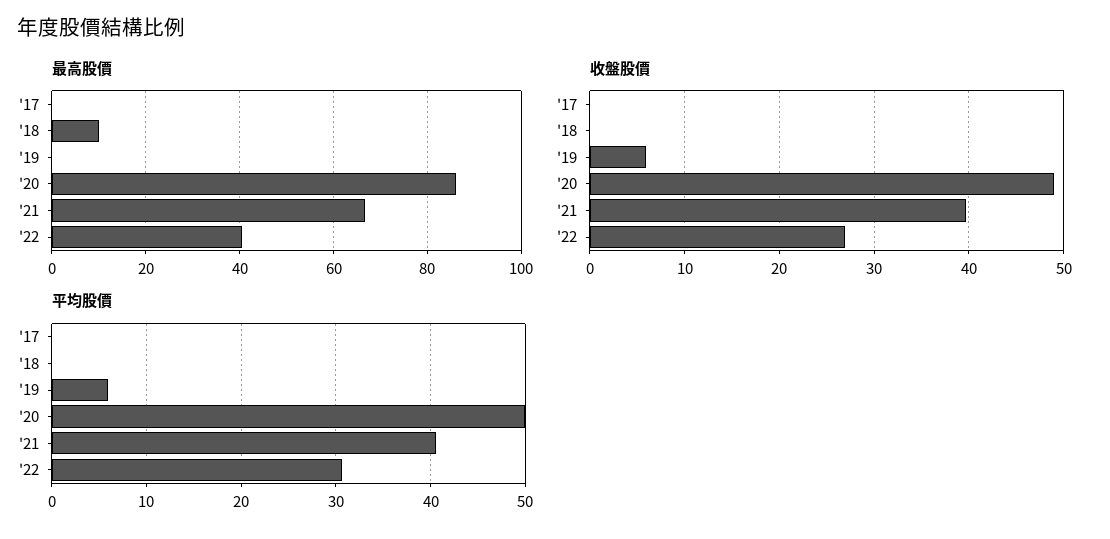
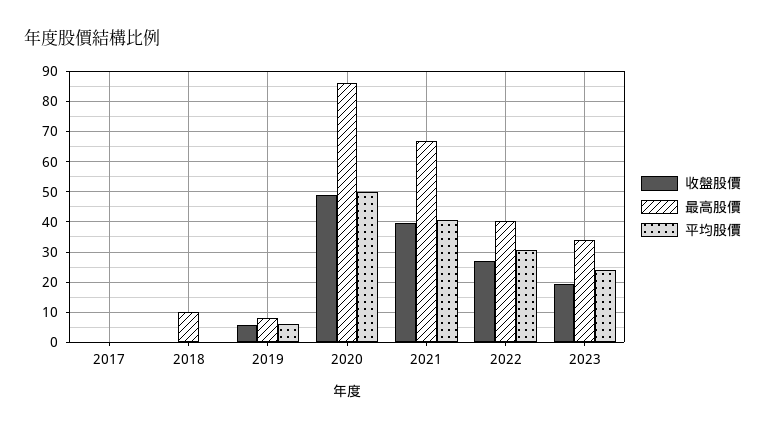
最高股價, '19: 0 -> 8
收盤股價, 2023: none -> 20
最高股價, 2023: none -> 34
平均股價, 2023: none -> 24

